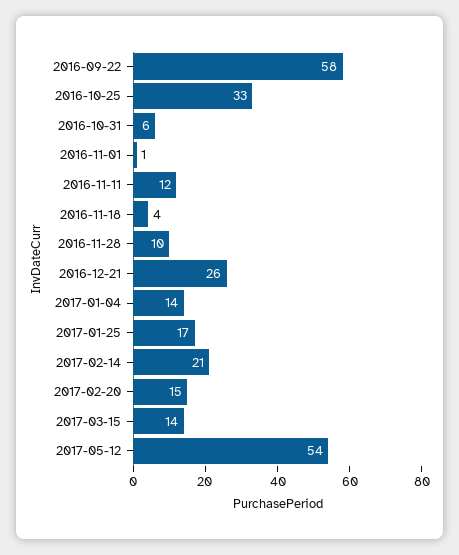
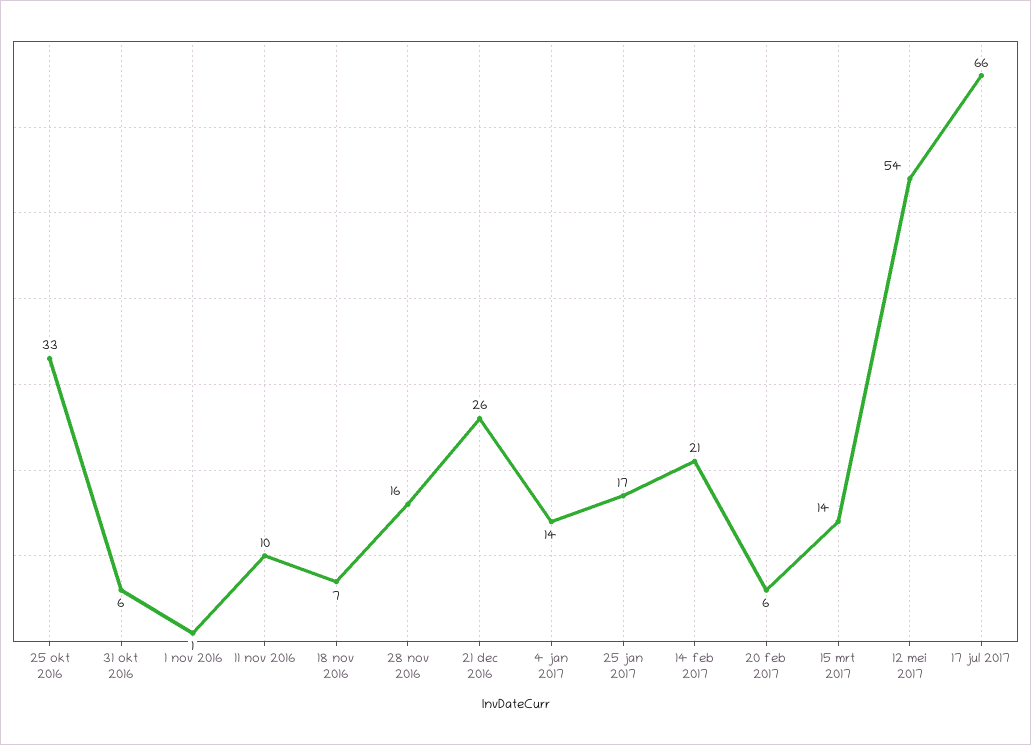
2016-09-22: 58 -> none
2016-11-11: 12 -> 10
2016-11-18: 4 -> 7
2016-11-28: 10 -> 16
2017-02-20: 15 -> 6
17 jul 2017: none -> 66

